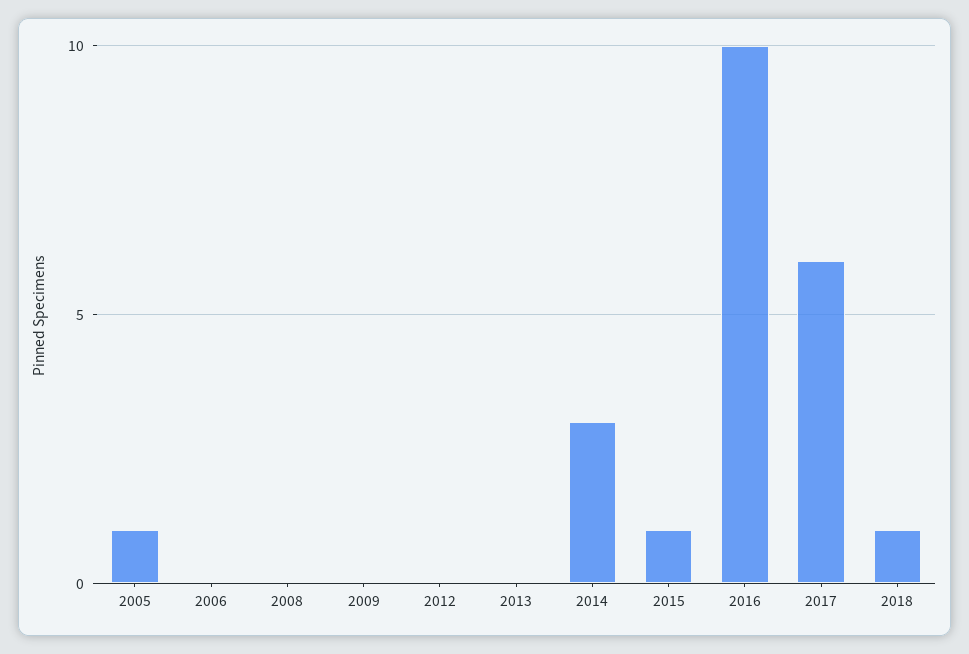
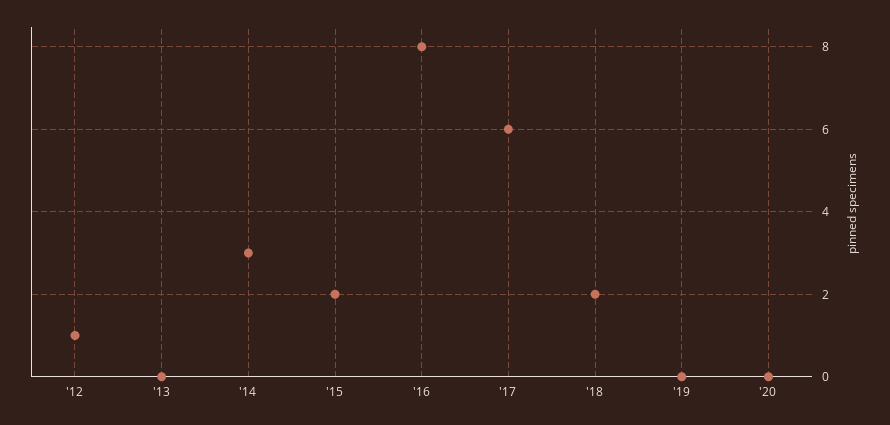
2005: 1 -> none
2006: 0 -> none
2008: 0 -> none
2009: 0 -> none
2012: 0 -> 1
2015: 1 -> 2
2016: 10 -> 8
2018: 1 -> 2
'19: none -> 0
'20: none -> 0

